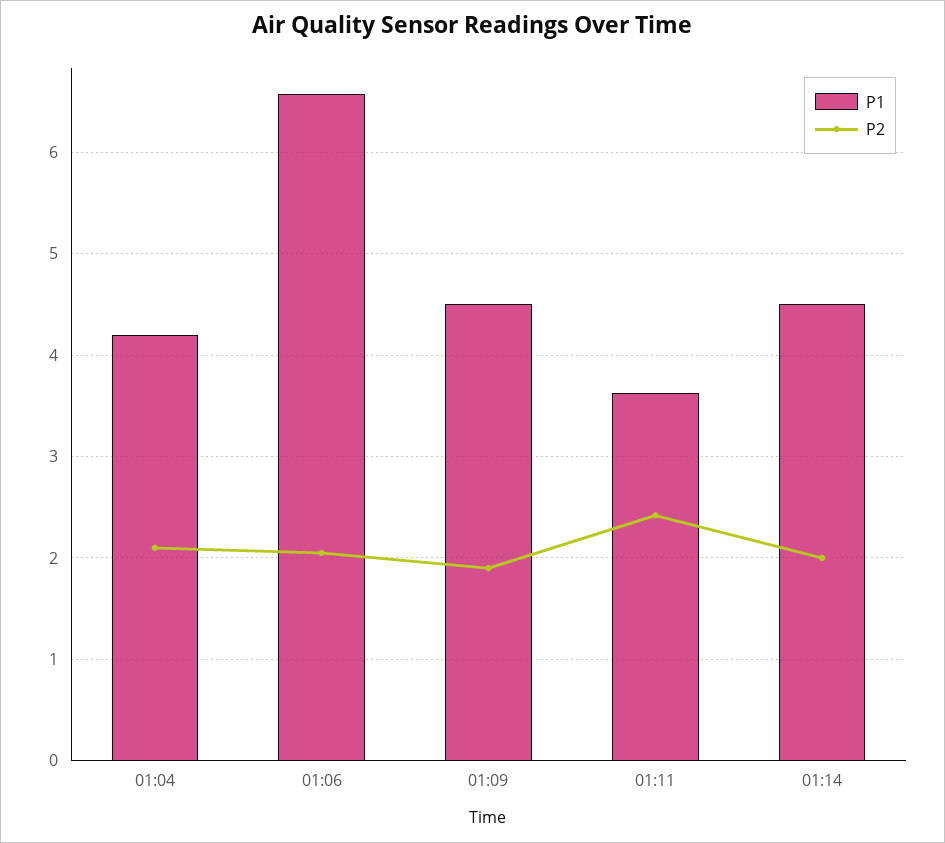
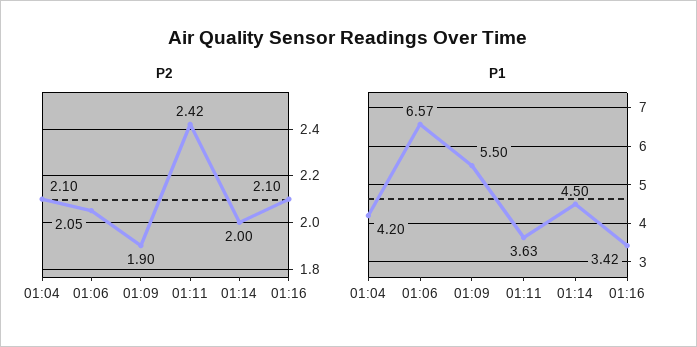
P1, 01:09: 4.5 -> 5.5
P2, 01:16: none -> 2.1
P1, 01:16: none -> 3.42

